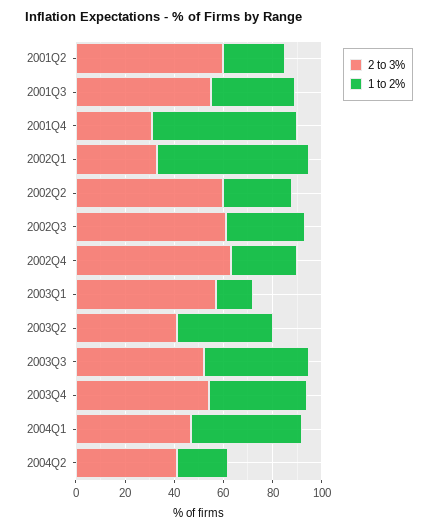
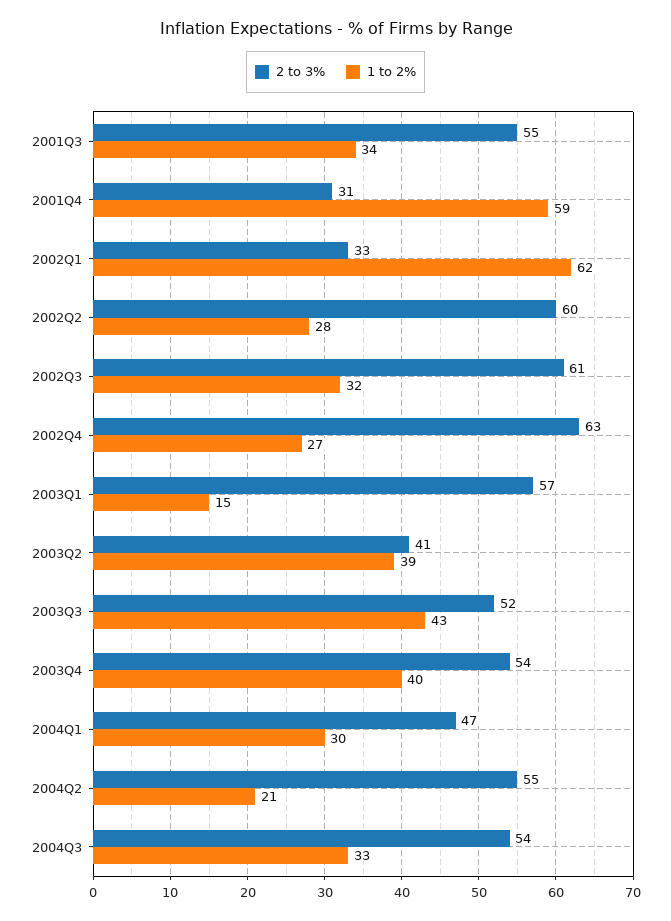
2 to 3%, 2001Q2: 60 -> none
1 to 2%, 2001Q2: 25 -> none
1 to 2%, 2004Q1: 45 -> 30
2 to 3%, 2004Q2: 40 -> 55
2 to 3%, 2004Q3: none -> 54
1 to 2%, 2004Q3: none -> 33

